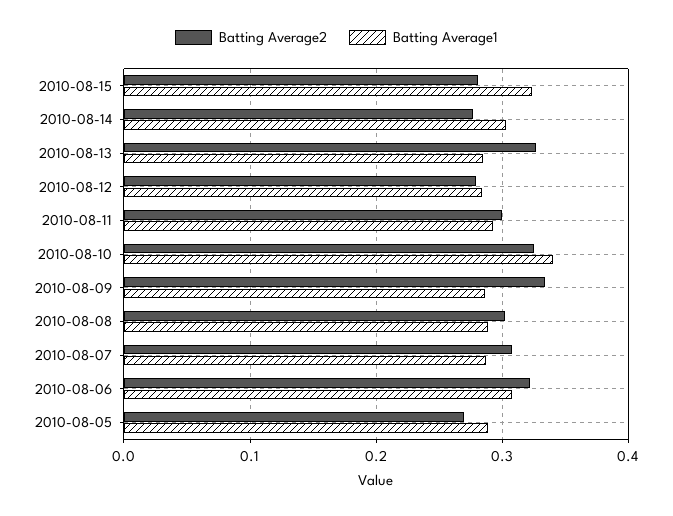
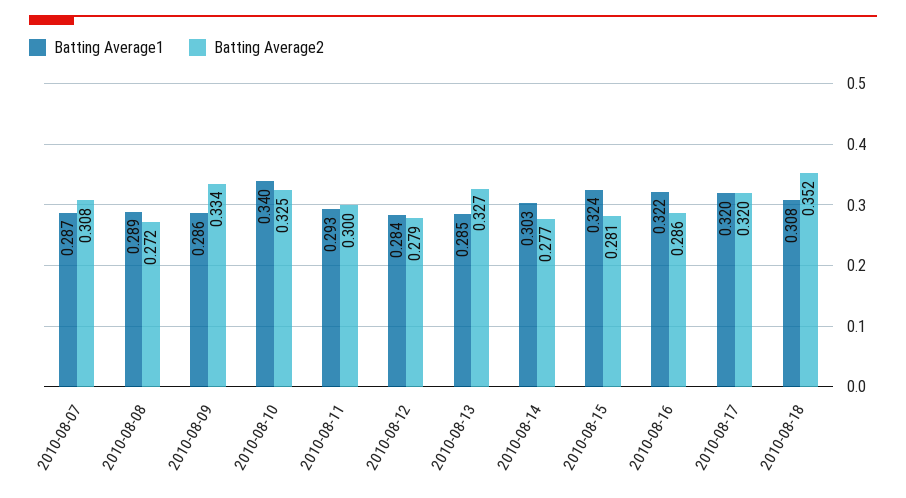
Batting Average2, 2010-08-08: 0.3 -> 0.272
Batting Average2, 2010-08-06: 0.32 -> none
Batting Average1, 2010-08-06: 0.31 -> none
Batting Average2, 2010-08-05: 0.27 -> none
Batting Average1, 2010-08-05: 0.29 -> none
Batting Average1, 2010-08-16: none -> 0.322
Batting Average2, 2010-08-16: none -> 0.286
Batting Average1, 2010-08-17: none -> 0.32
Batting Average2, 2010-08-17: none -> 0.32
Batting Average1, 2010-08-18: none -> 0.308
Batting Average2, 2010-08-18: none -> 0.352

